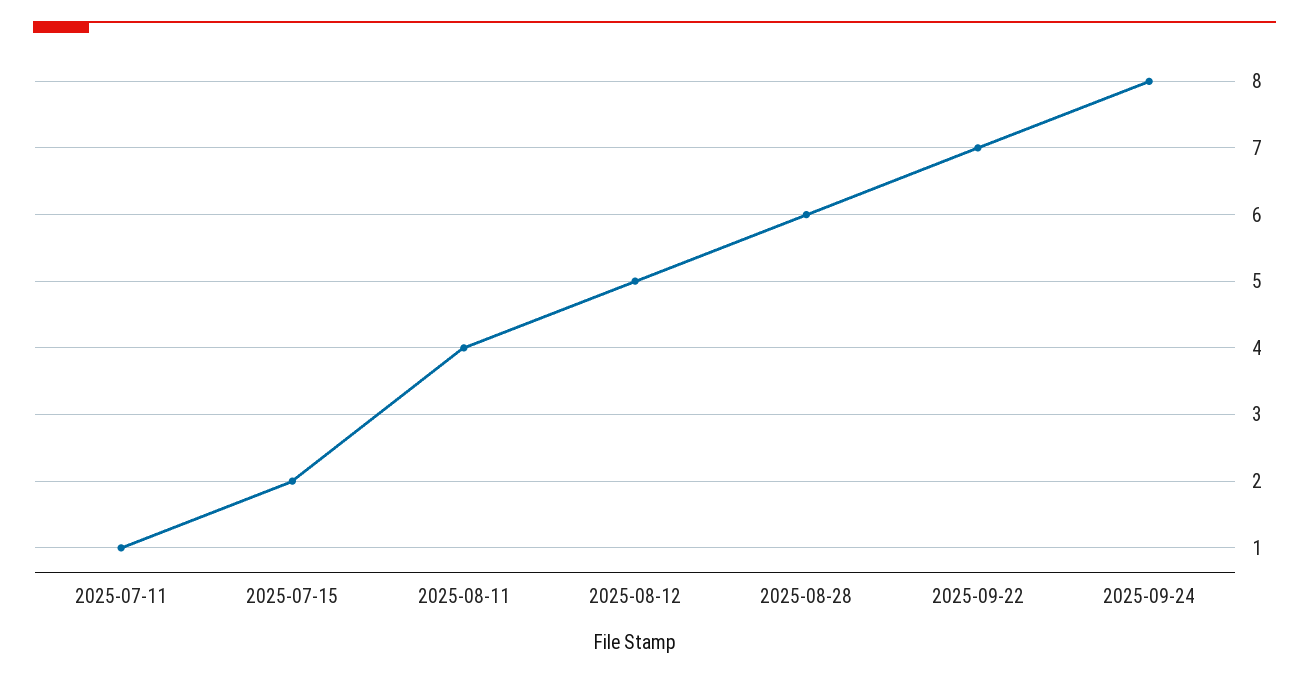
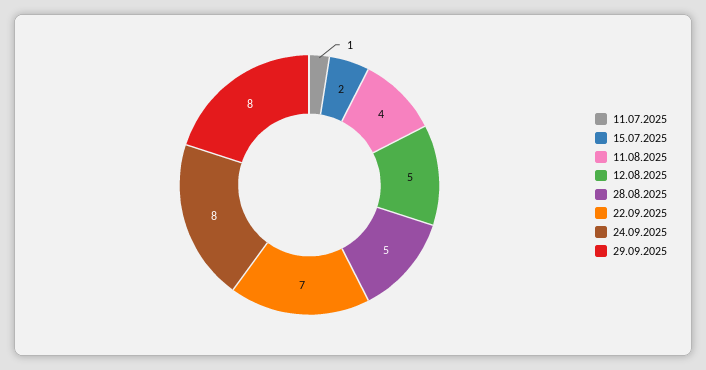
2025-08-28: 6 -> 5
29.09.2025: none -> 8

